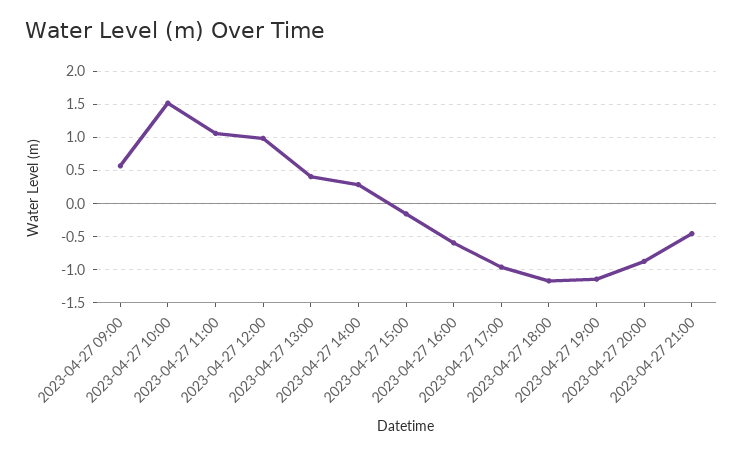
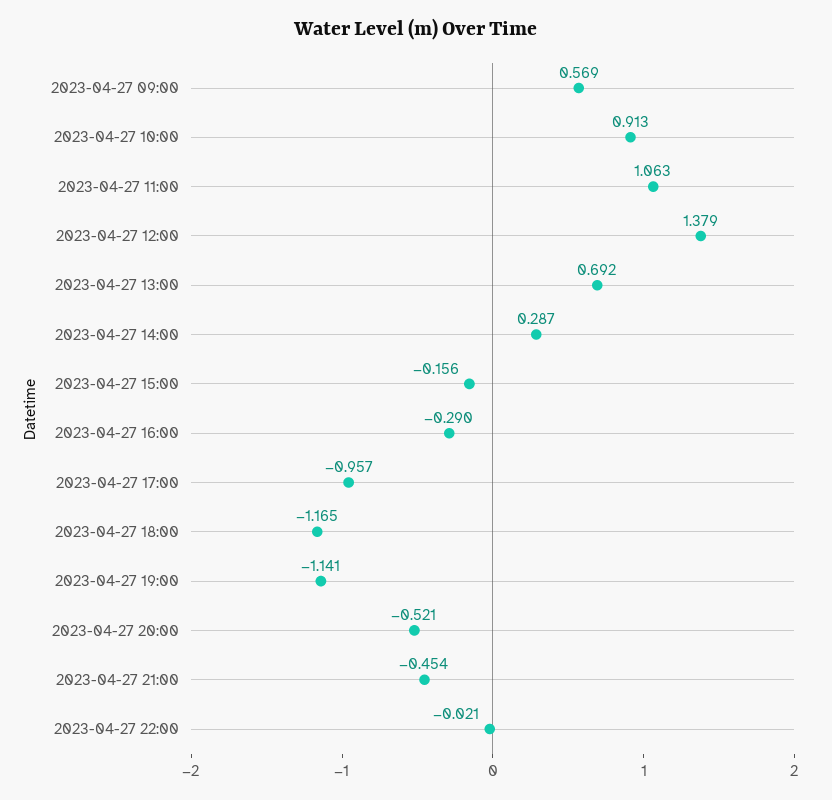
2023-04-27 10:00: 1.5 -> 0.913
2023-04-27 12:00: 1 -> 1.379
2023-04-27 13:00: 0.4 -> 0.692
2023-04-27 16:00: -0.6 -> -0.29
2023-04-27 20:00: -0.9 -> -0.521
2023-04-27 22:00: none -> -0.021

